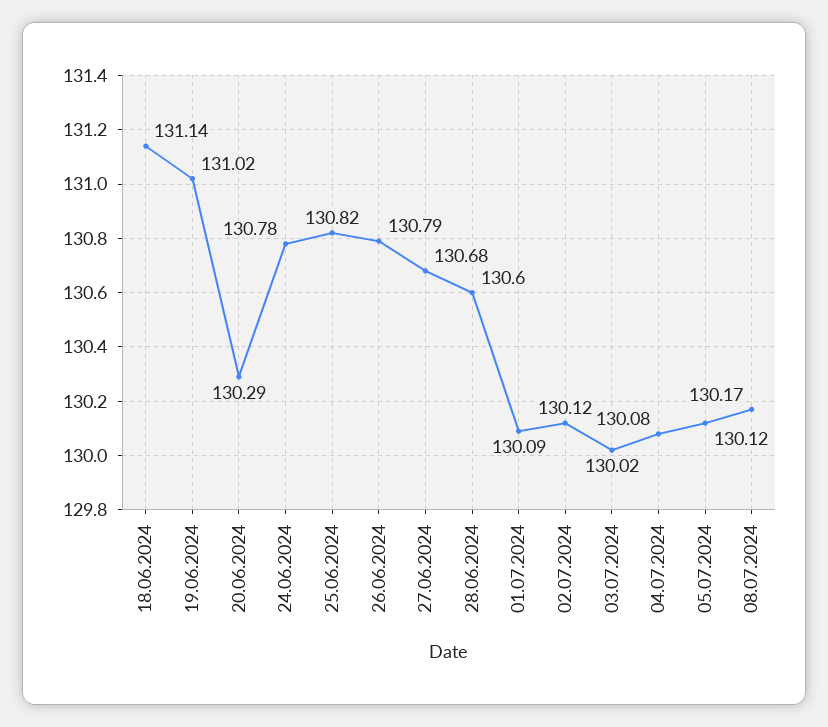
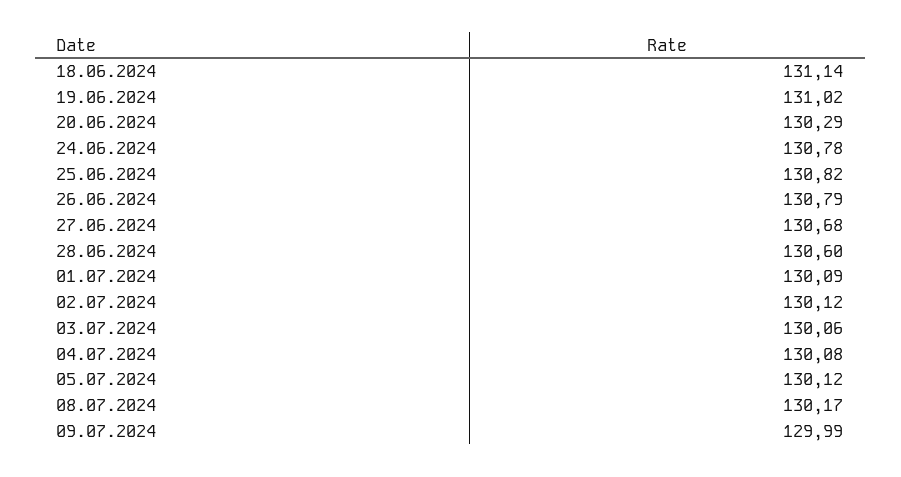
03.07.2024: 130.02 -> 130.06
09.07.2024: none -> 129.99

